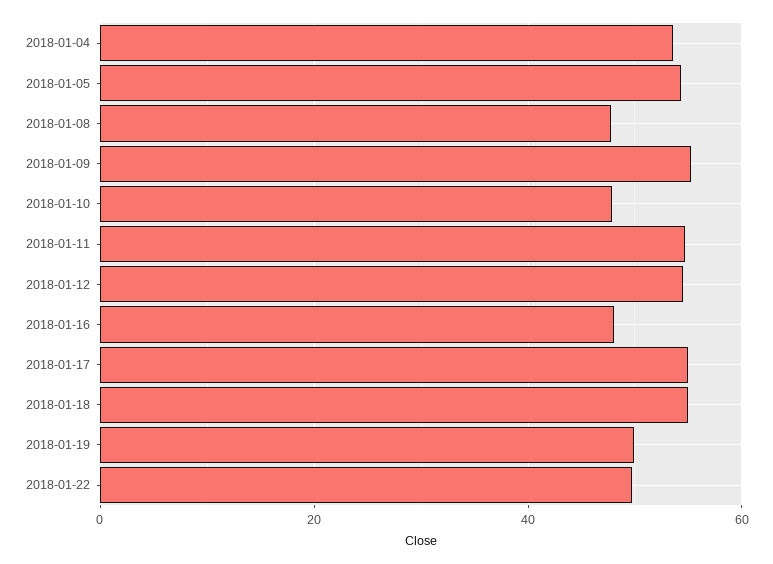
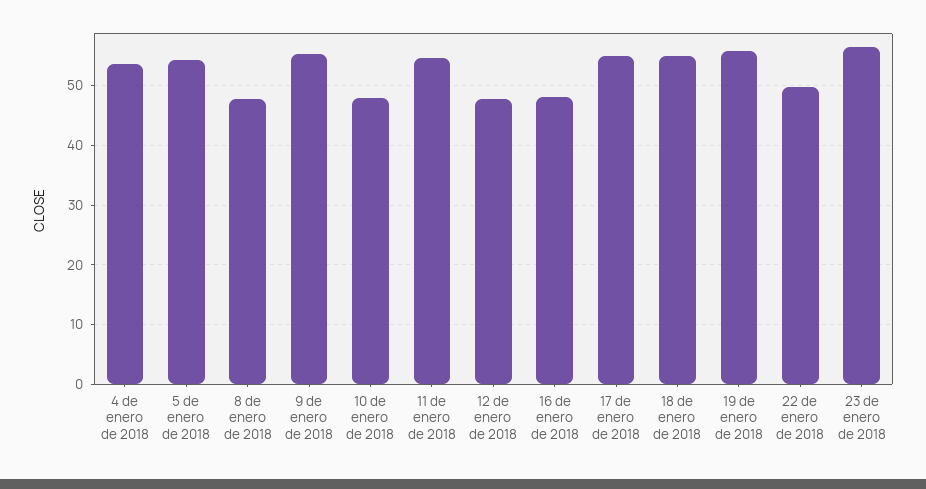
2018-01-12: 54 -> 48
2018-01-19: 50 -> 56
23 de enero de 2018: none -> 56

